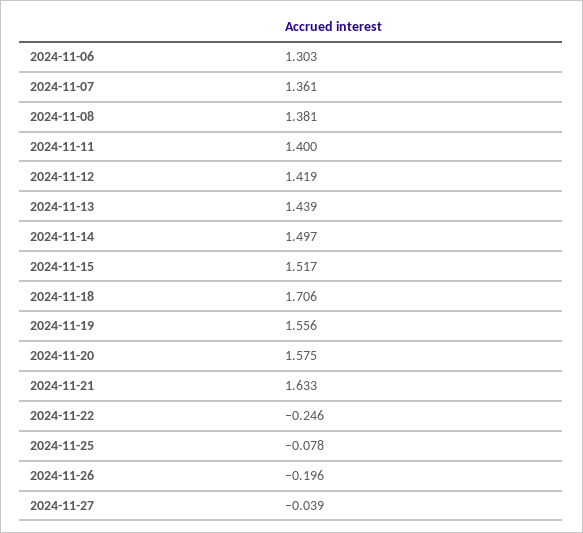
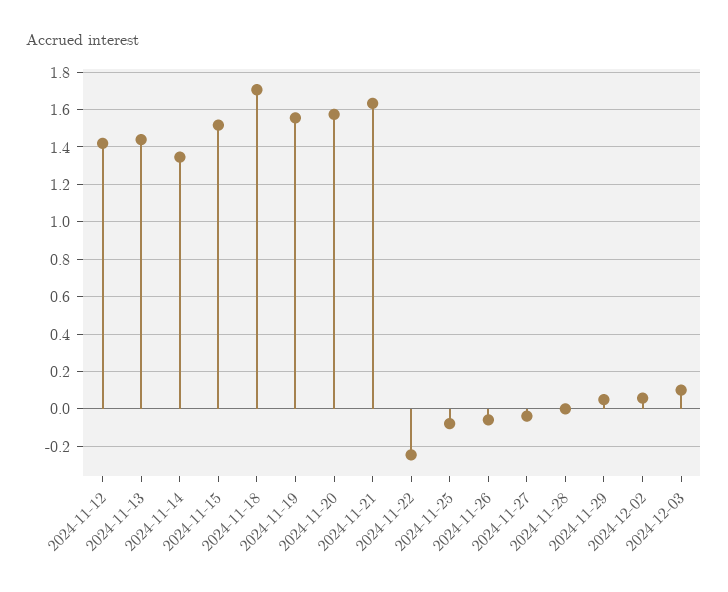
2024-11-06: 1.303 -> none
2024-11-07: 1.361 -> none
2024-11-08: 1.381 -> none
2024-11-11: 1.4 -> none
2024-11-14: 1.497 -> 1.35
2024-11-26: -0.196 -> -0.05
2024-11-28: none -> 0
2024-11-29: none -> 0.05
2024-12-02: none -> 0.05
2024-12-03: none -> 0.1

